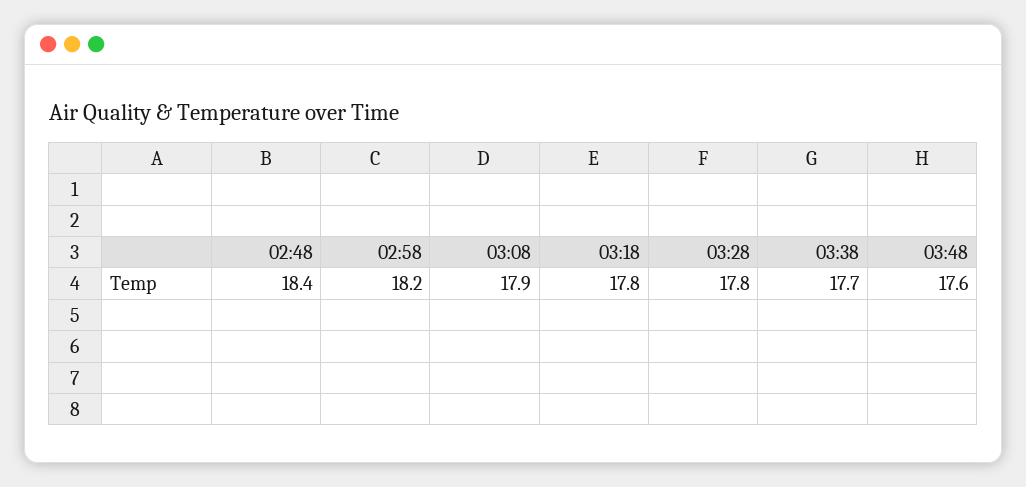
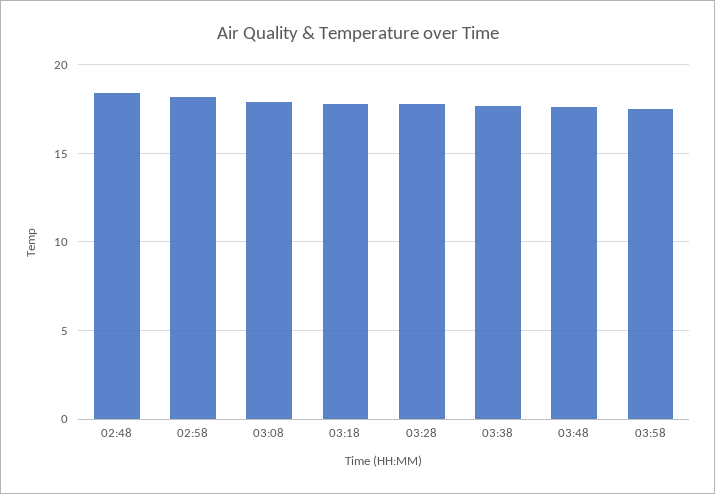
03:58: none -> 17.5

